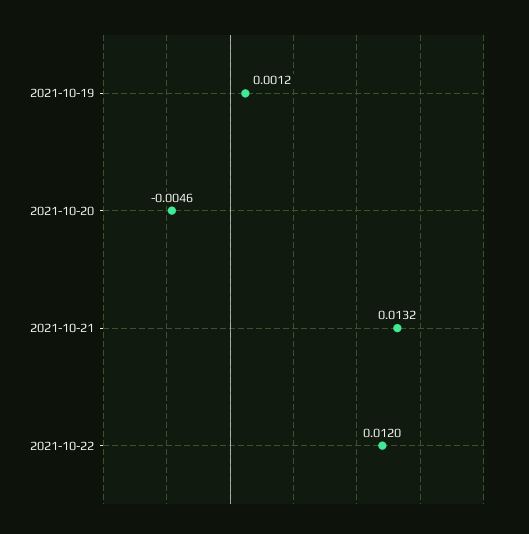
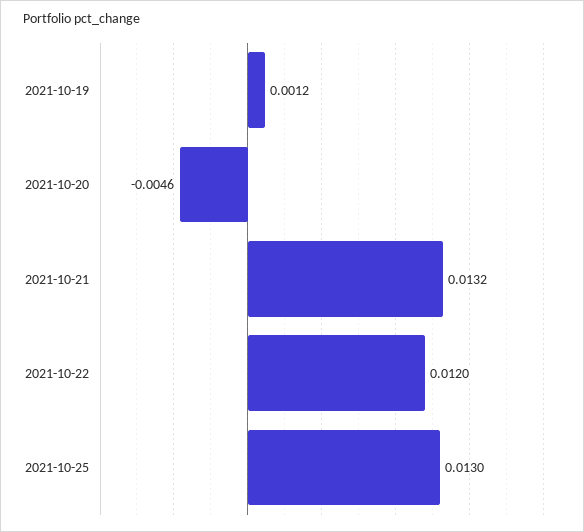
2021-10-25: none -> 0.013

